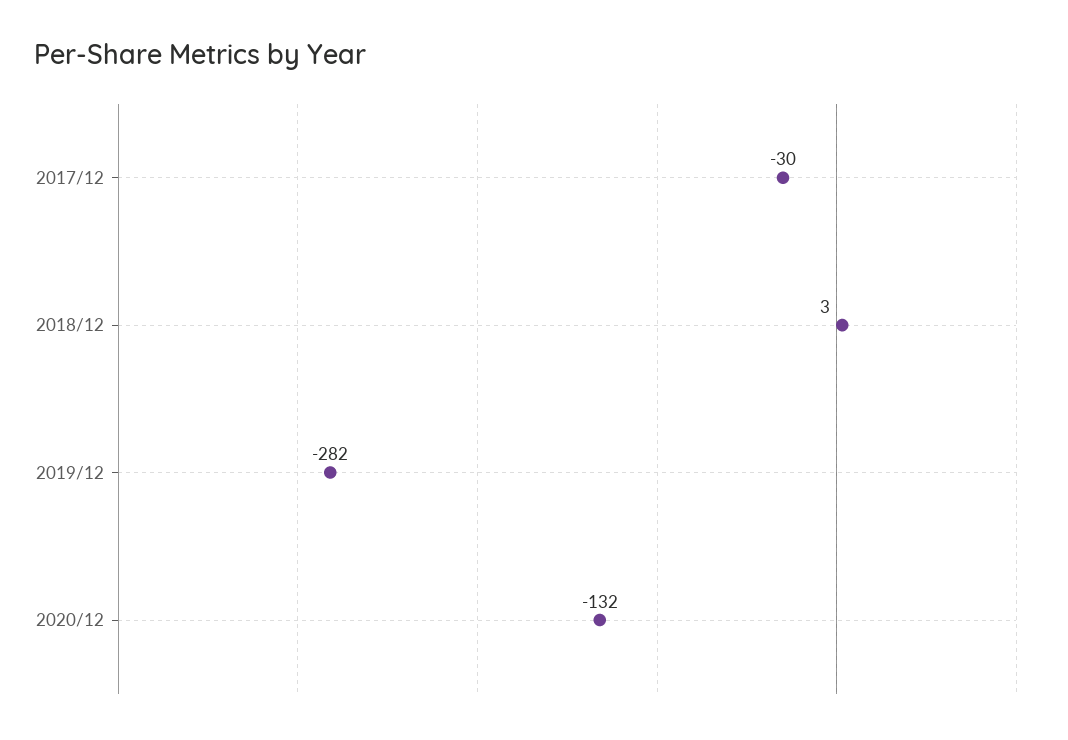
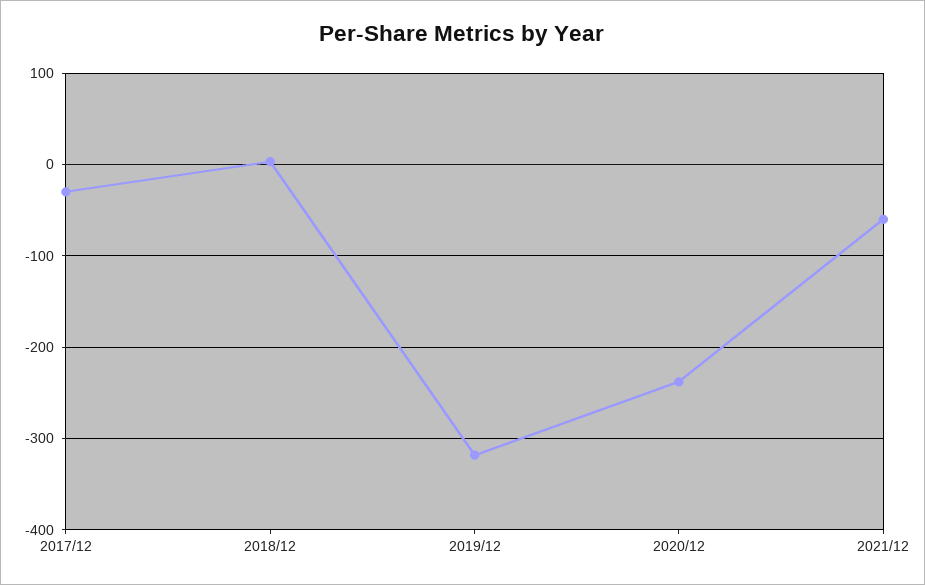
2019/12: -282 -> -320
2020/12: -132 -> -240
2021/12: none -> -60

